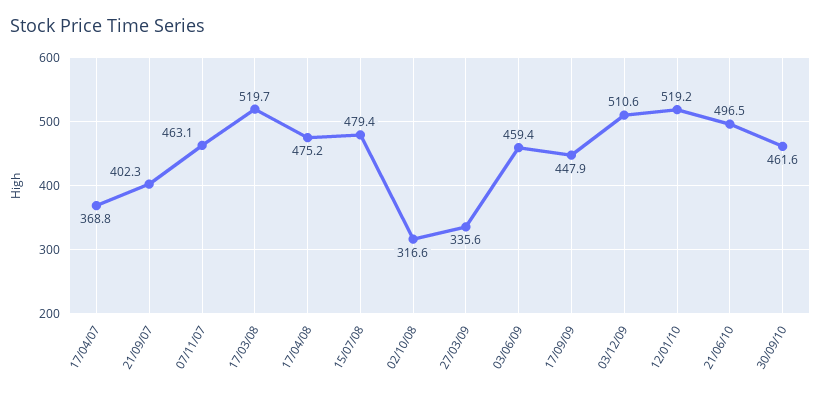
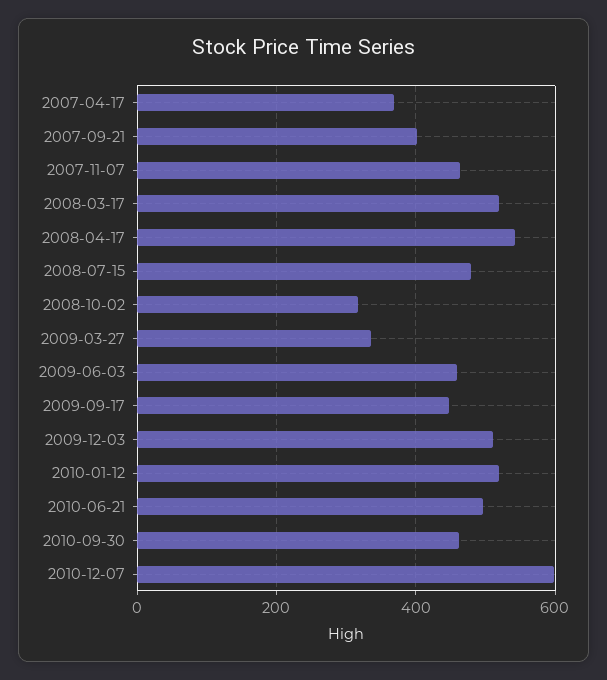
17/04/08: 475.2 -> 540
2010-12-07: none -> 600

